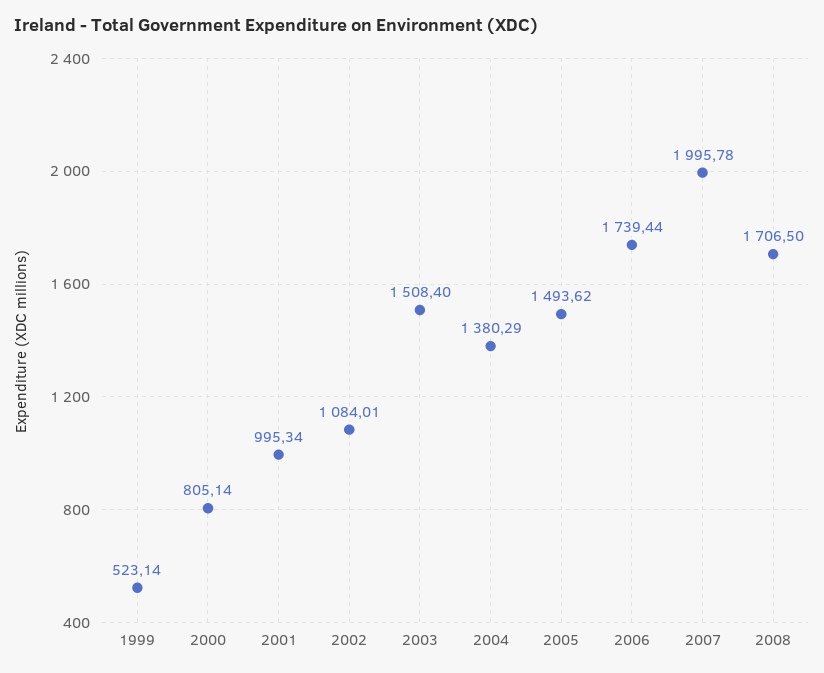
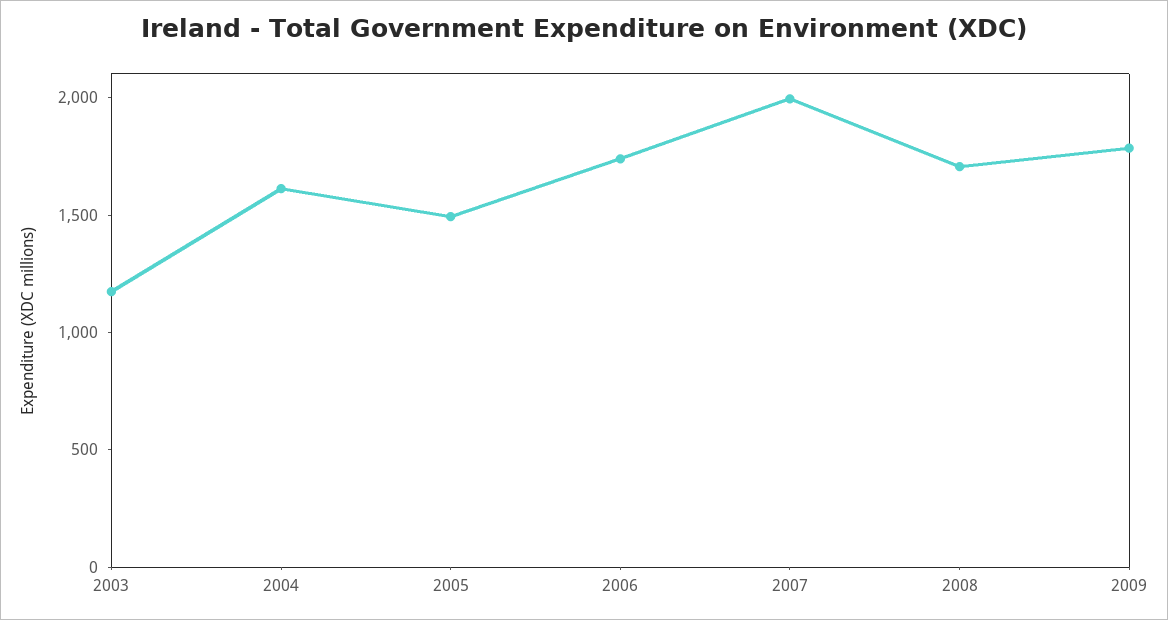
1999: 523.14 -> none
2000: 805.14 -> none
2001: 995.34 -> none
2002: 1084.01 -> none
2003: 1508.4 -> 1200
2004: 1380.29 -> 1600
2009: none -> 1800

